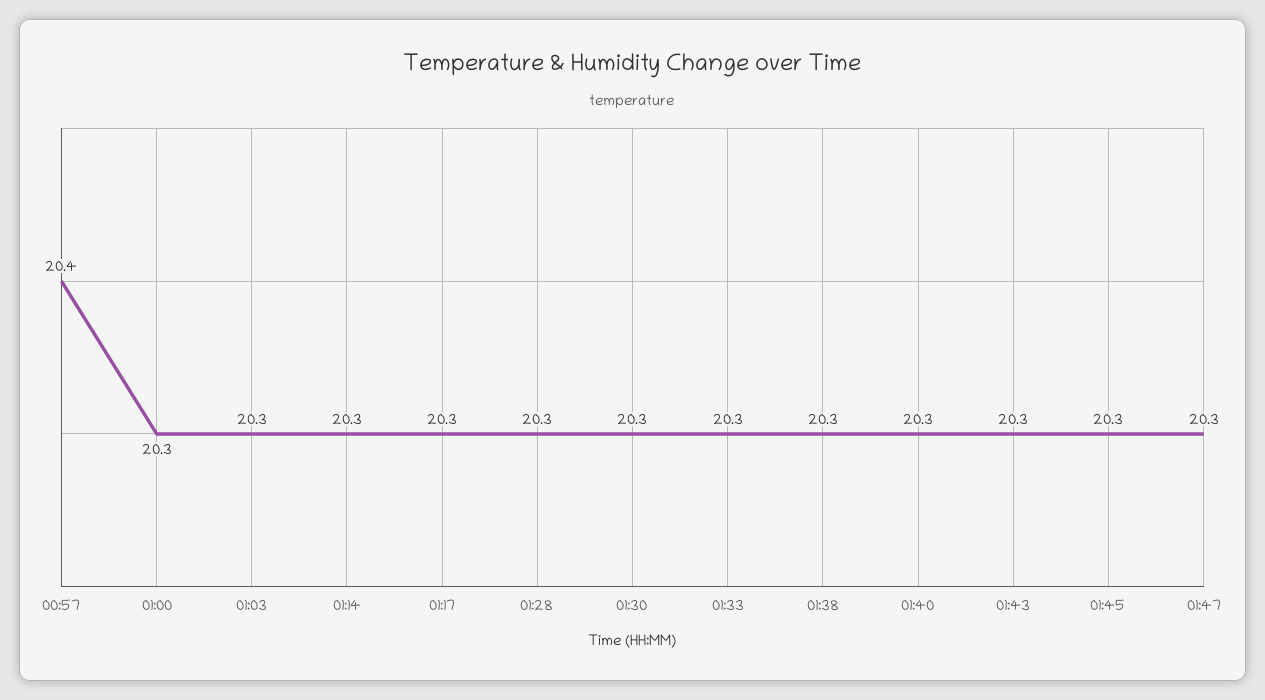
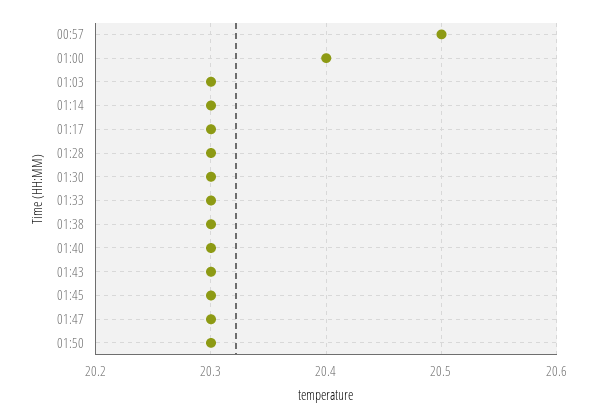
00:57: 20.4 -> 20.5
01:00: 20.3 -> 20.4
01:50: none -> 20.3

